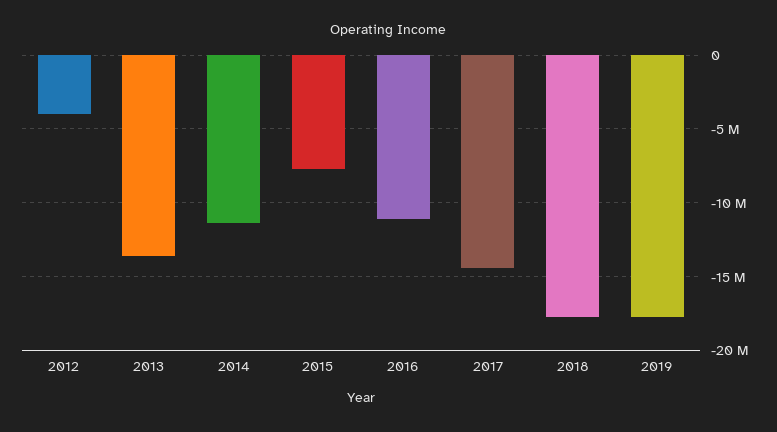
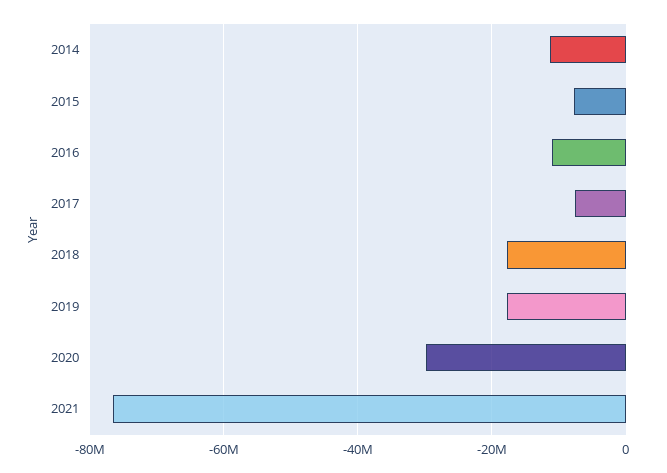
2012: -4000000 -> none
2013: -13500000 -> none
2017: -14500000 -> -8000000
2020: none -> -30000000
2021: none -> -76000000

